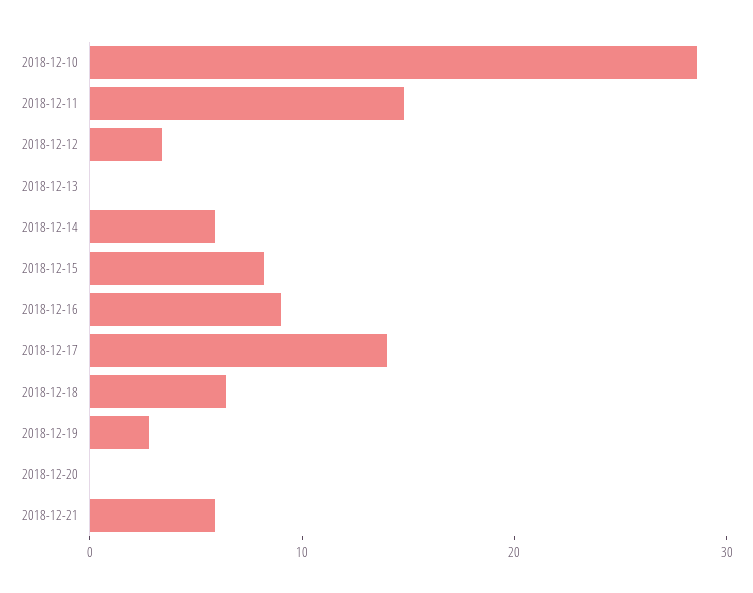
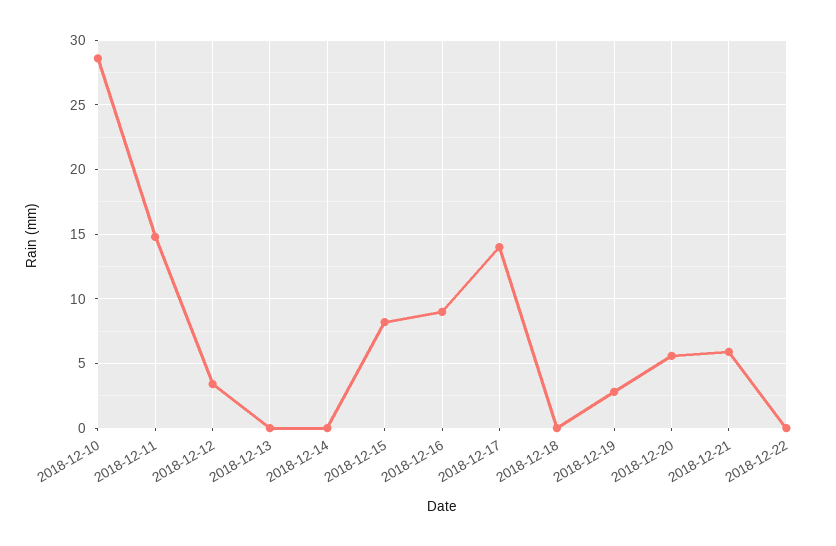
2018-12-14: 6 -> 0
2018-12-18: 6 -> 0
2018-12-20: 0 -> 5.5
2018-12-22: none -> 0

